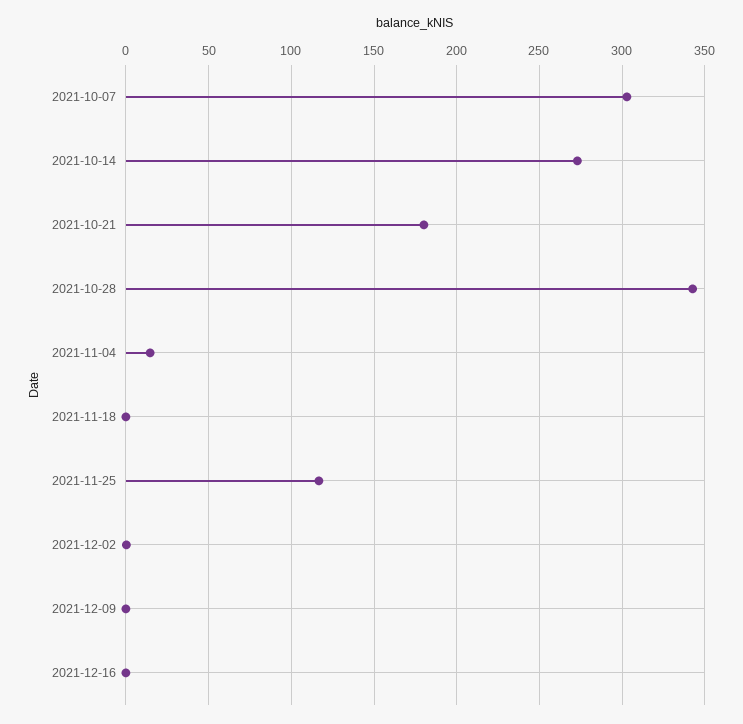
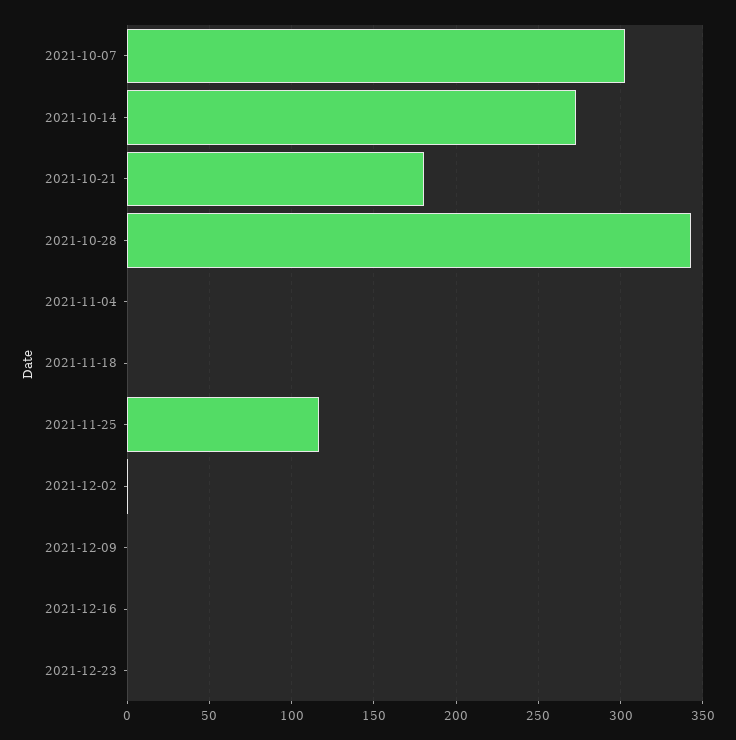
2021-11-04: 15 -> 0
2021-12-23: none -> 0

